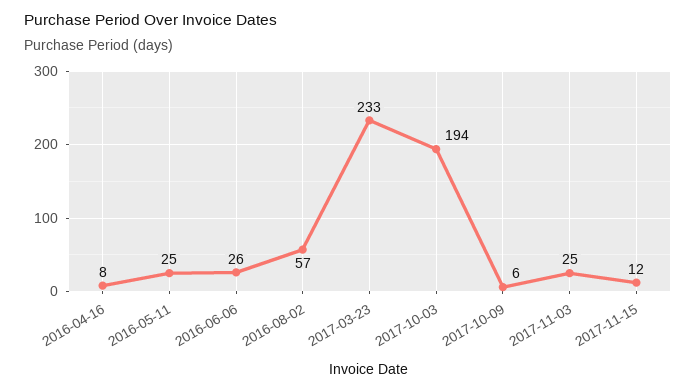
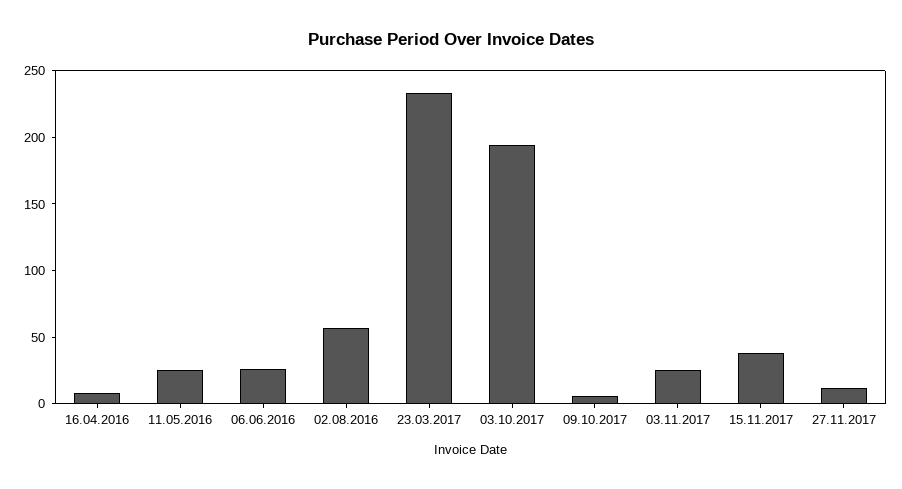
2017-11-15: 12 -> 40
27.11.2017: none -> 10

